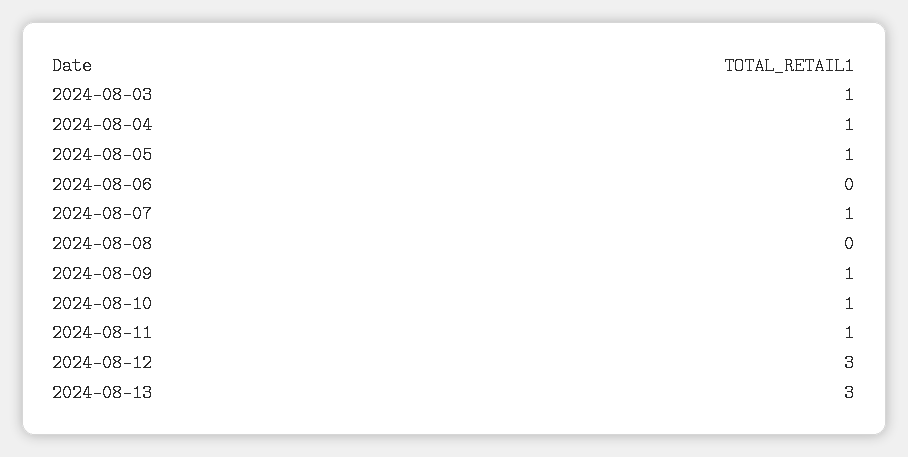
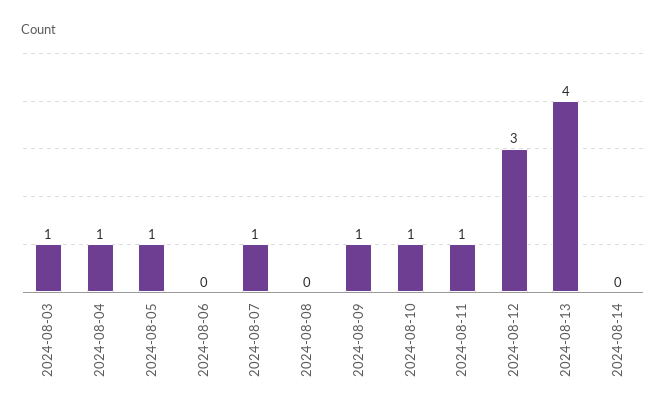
2024-08-13: 3 -> 4
2024-08-14: none -> 0

